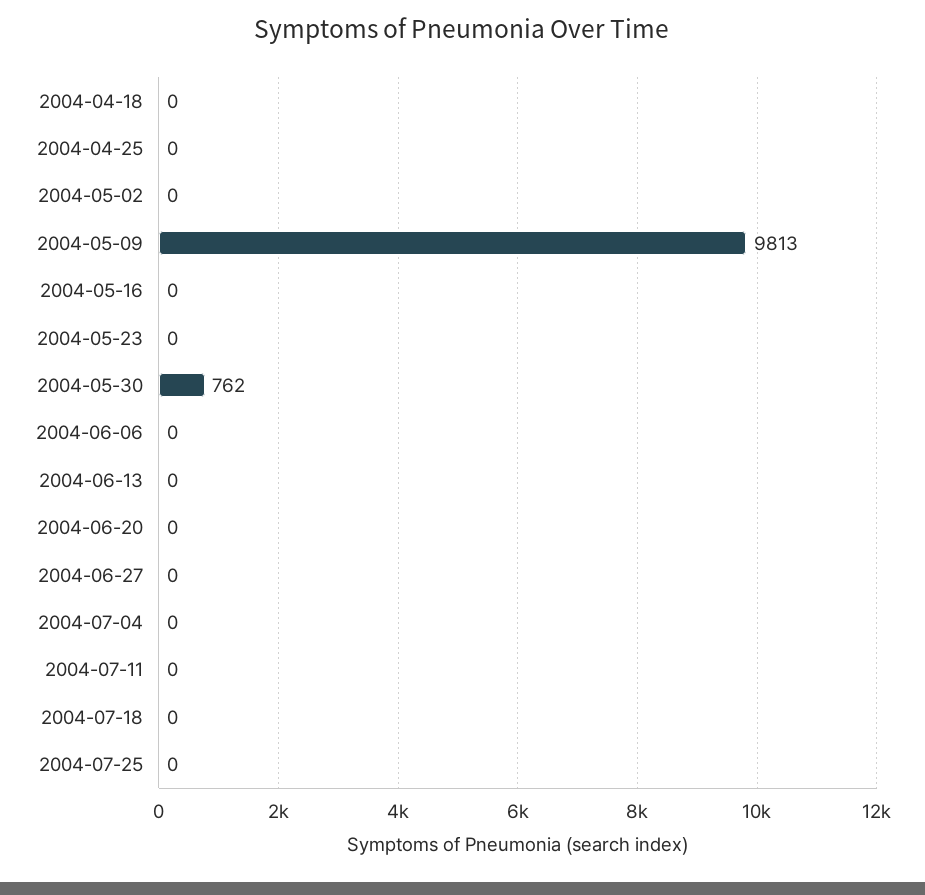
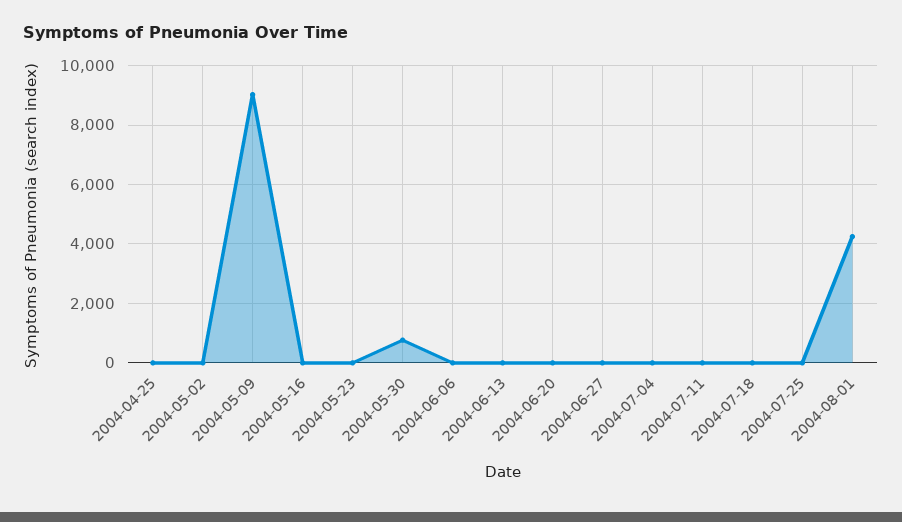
2004-04-18: 0 -> none
2004-05-09: 9813 -> 9000
2004-08-01: none -> 4250

